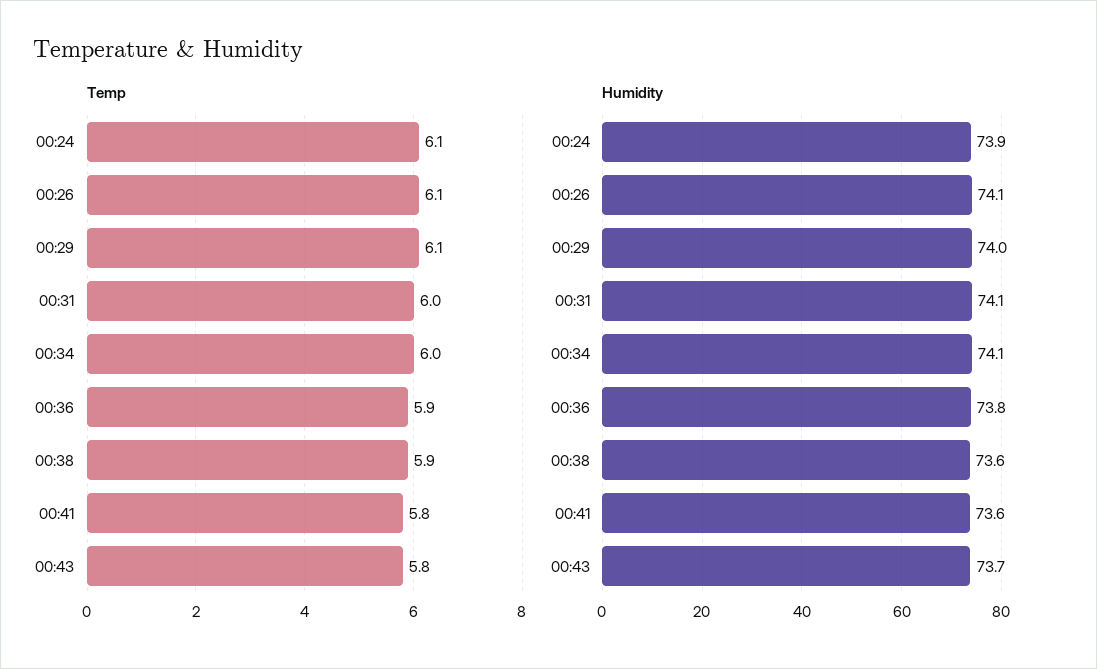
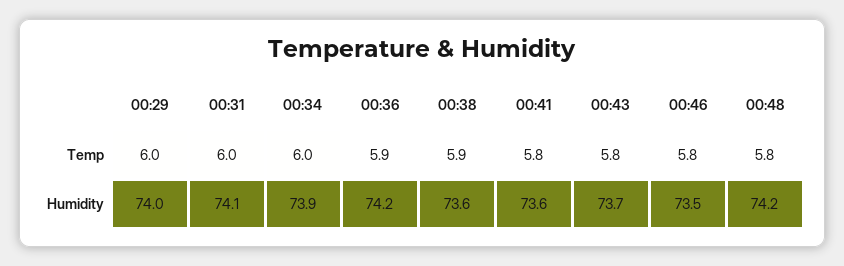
Temp, 00:24: 6.1 -> none
Temp, 00:26: 6.1 -> none
Temp, 00:29: 6.1 -> 6
Humidity, 00:24: 73.9 -> none
Humidity, 00:26: 74.1 -> none
Humidity, 00:34: 74.1 -> 73.9
Humidity, 00:36: 73.8 -> 74.2
Temp, 00:46: none -> 5.8
Temp, 00:48: none -> 5.8
Humidity, 00:46: none -> 73.5
Humidity, 00:48: none -> 74.2

